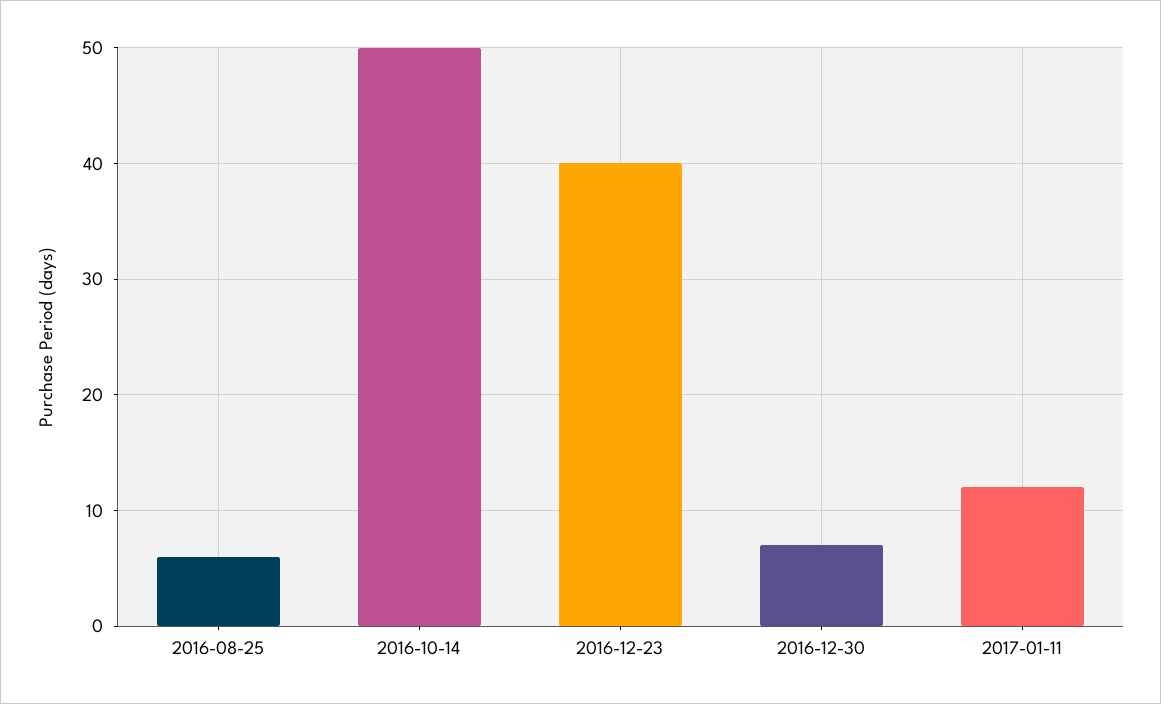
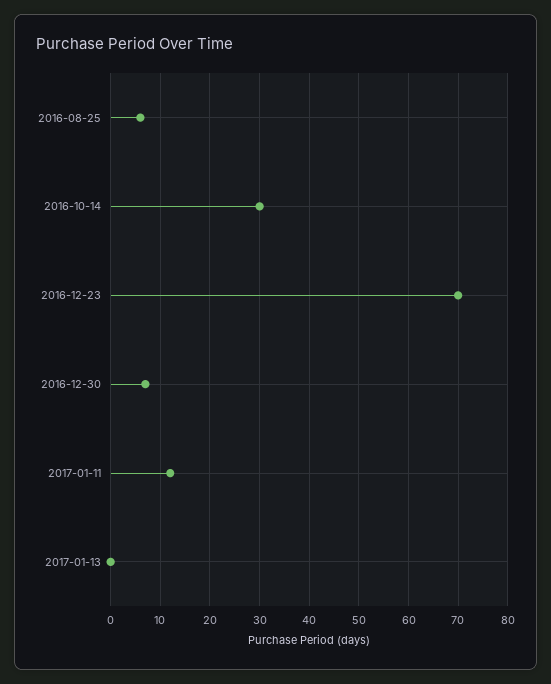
2016-10-14: 50 -> 30
2016-12-23: 40 -> 70
2017-01-13: none -> 0

